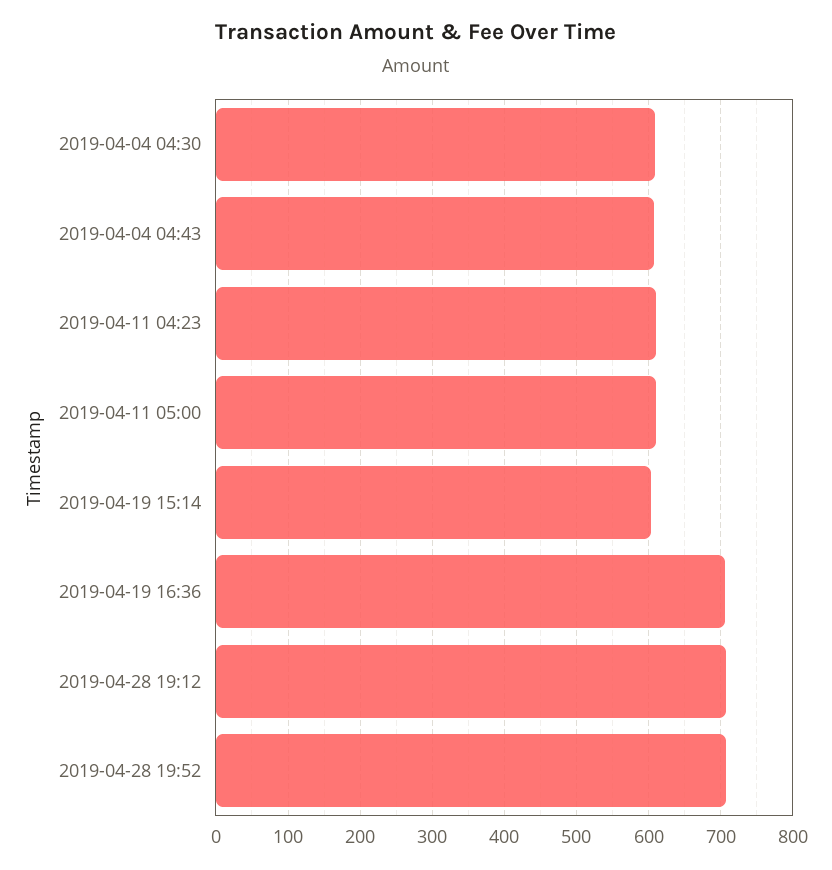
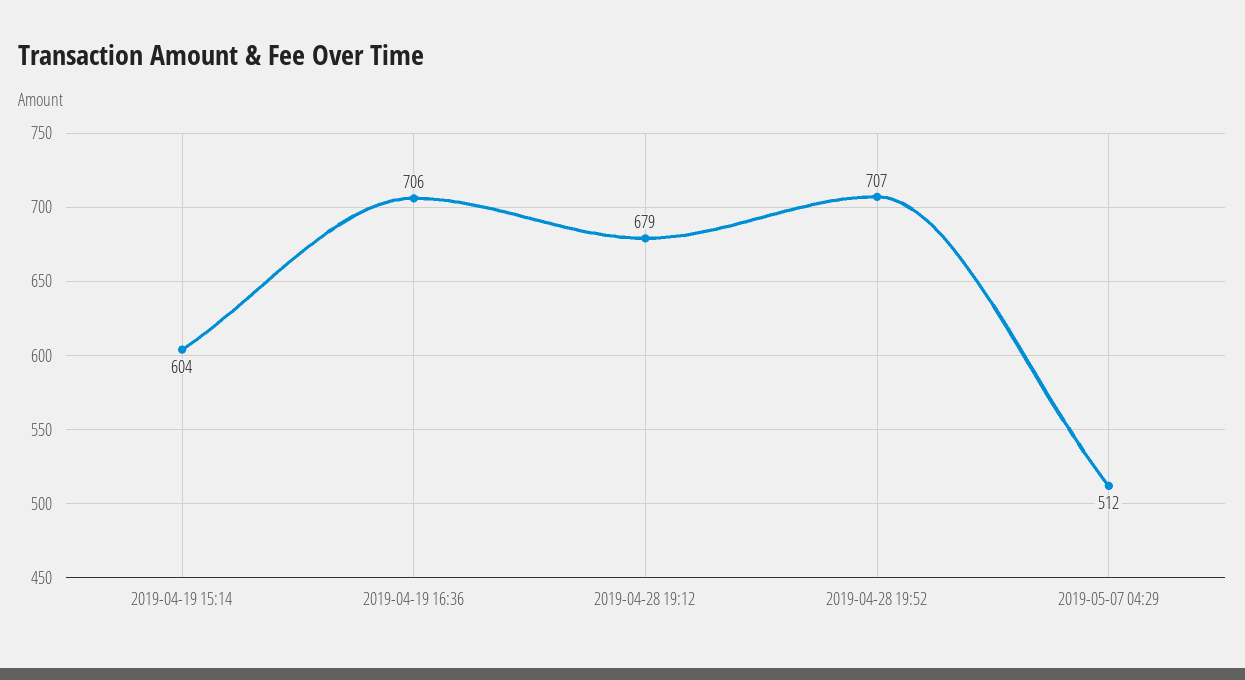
2019-04-04 04:30: 610 -> none
2019-04-04 04:43: 610 -> none
2019-04-11 04:23: 610 -> none
2019-04-11 05:00: 610 -> none
2019-04-28 19:12: 710 -> 679
2019-05-07 04:29: none -> 512

